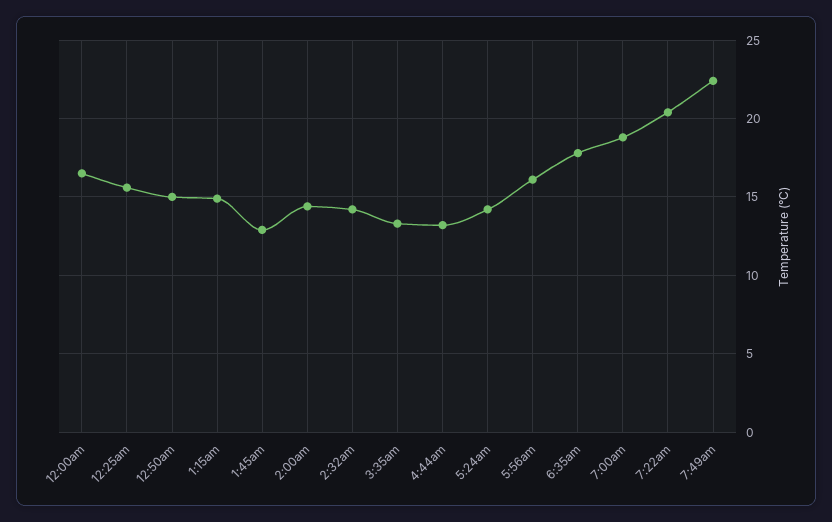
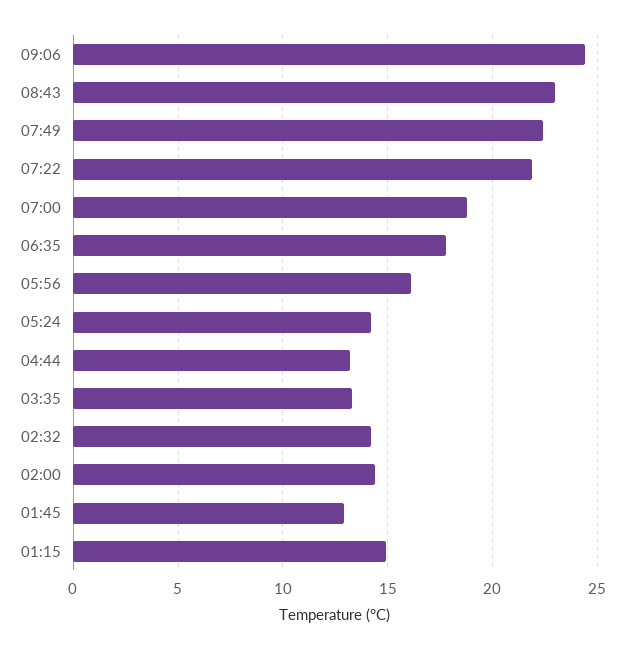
12:00am: 16.5 -> none
12:25am: 15.5 -> none
12:50am: 15 -> none
7:22am: 20.5 -> 22
09:06: none -> 24.5
08:43: none -> 23

